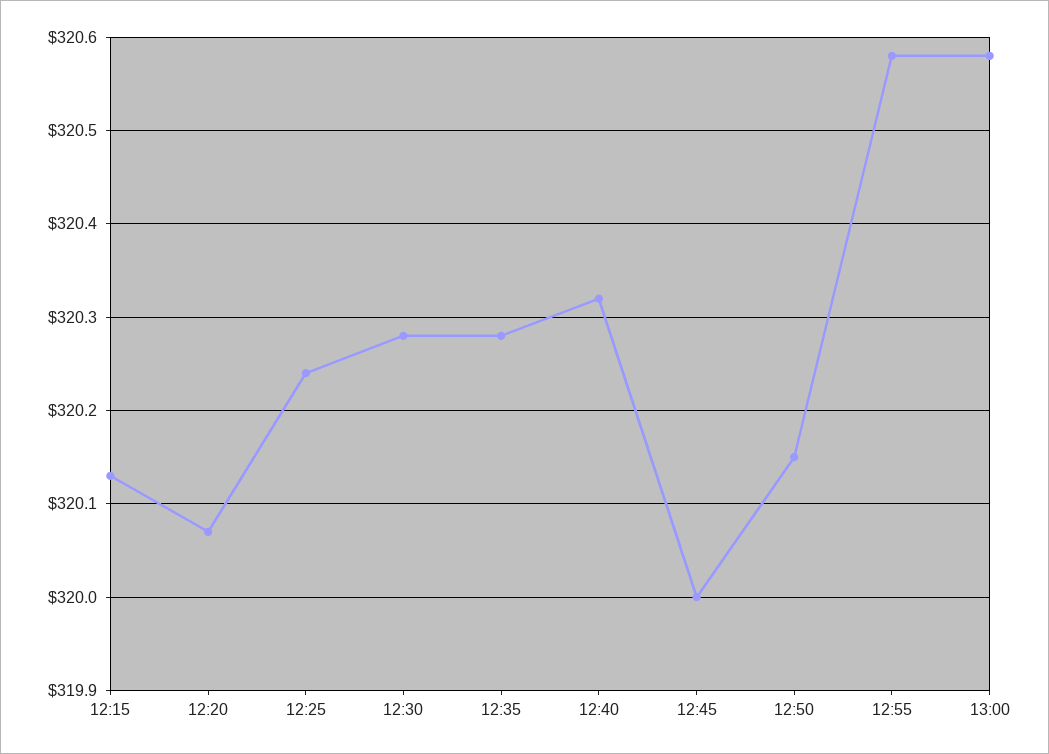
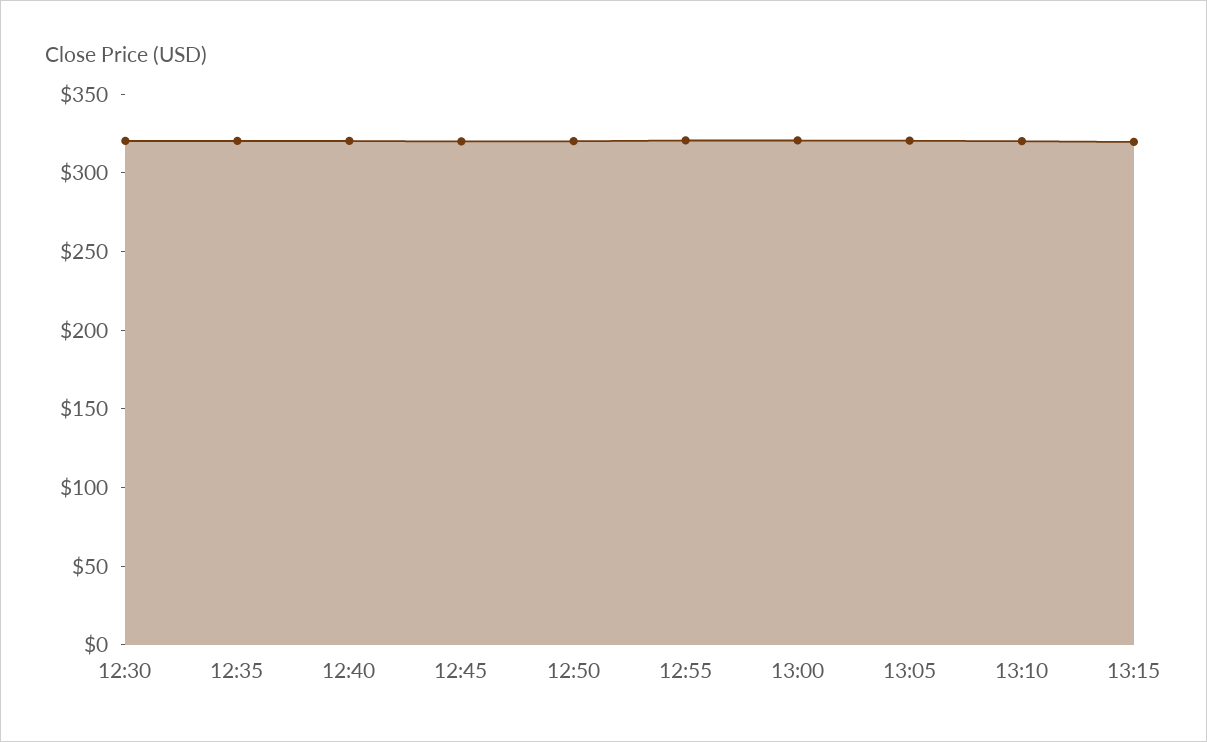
12:15: 320.13 -> none
12:20: 320.07 -> none
12:25: 320.24 -> none
13:05: none -> 320
13:10: none -> 320
13:15: none -> 320

